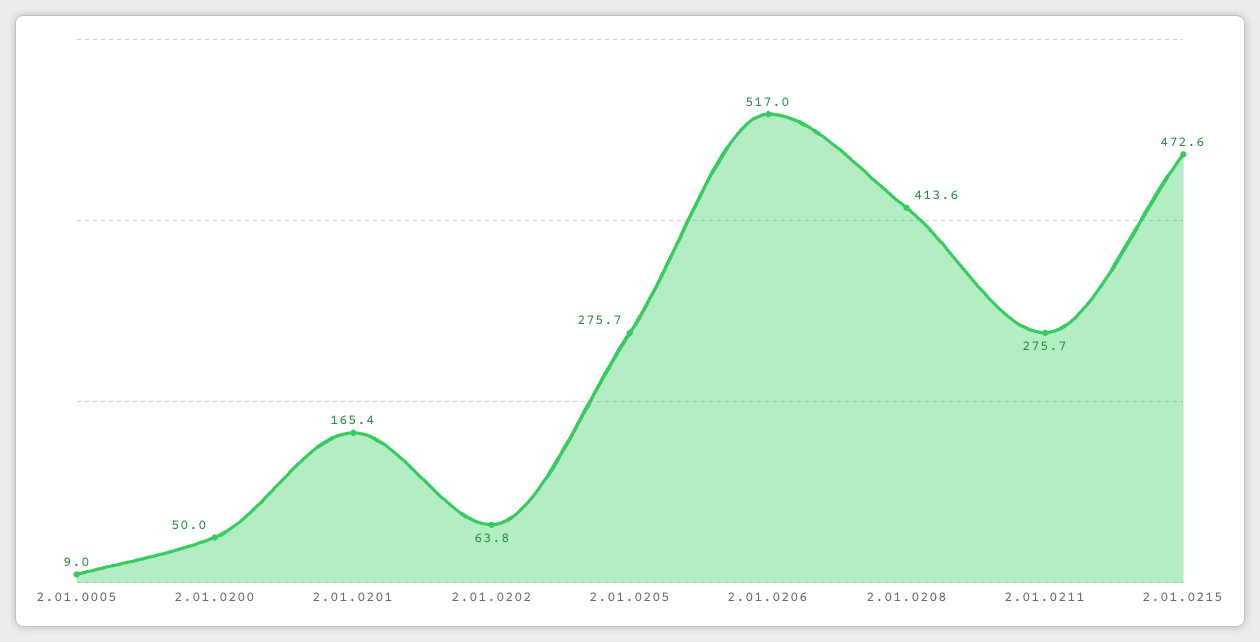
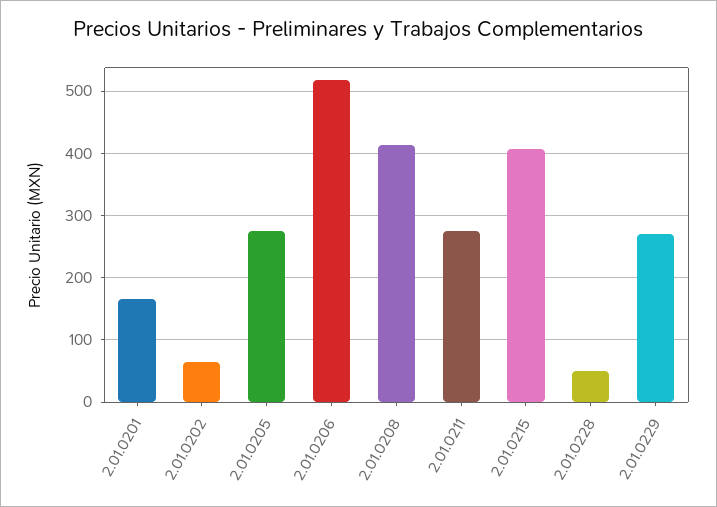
2.01.0005: 9 -> none
2.01.0200: 50 -> none
2.01.0215: 472.6 -> 410
2.01.0228: none -> 50
2.01.0229: none -> 270

